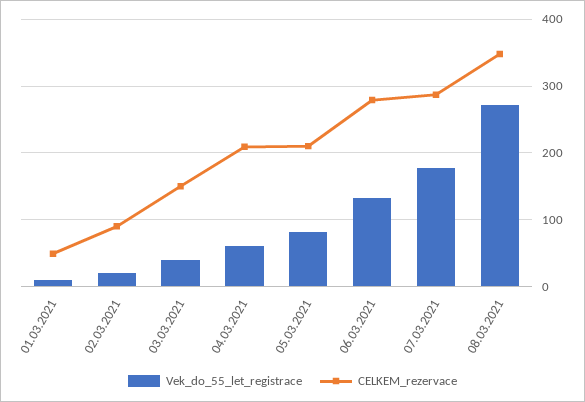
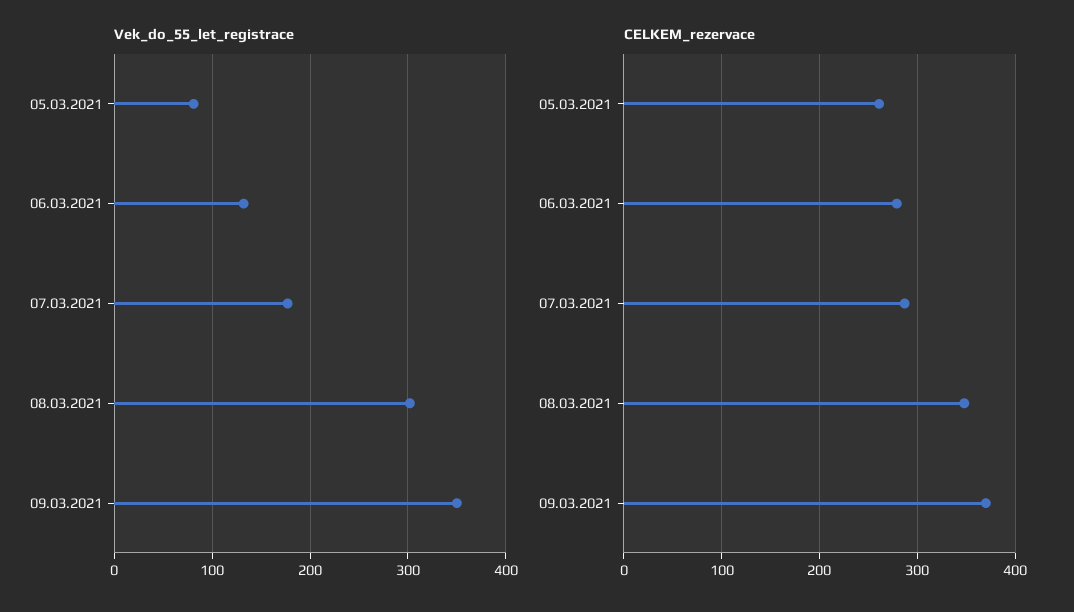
Vek_do_55_let_registrace, 01.03.2021: 10 -> none
CELKEM_rezervace, 01.03.2021: 50 -> none
Vek_do_55_let_registrace, 02.03.2021: 20 -> none
CELKEM_rezervace, 02.03.2021: 90 -> none
Vek_do_55_let_registrace, 03.03.2021: 40 -> none
CELKEM_rezervace, 03.03.2021: 150 -> none
Vek_do_55_let_registrace, 04.03.2021: 60 -> none
CELKEM_rezervace, 04.03.2021: 210 -> none
CELKEM_rezervace, 05.03.2021: 210 -> 260
Vek_do_55_let_registrace, 08.03.2021: 270 -> 300
Vek_do_55_let_registrace, 09.03.2021: none -> 350
CELKEM_rezervace, 09.03.2021: none -> 370

